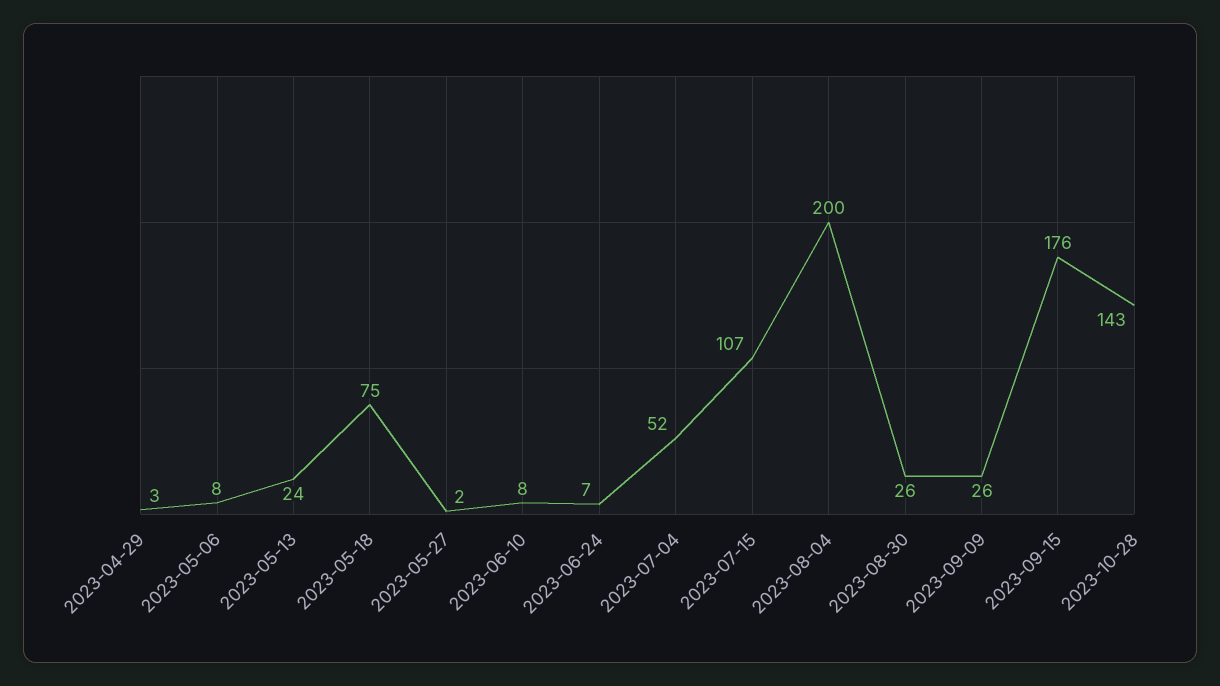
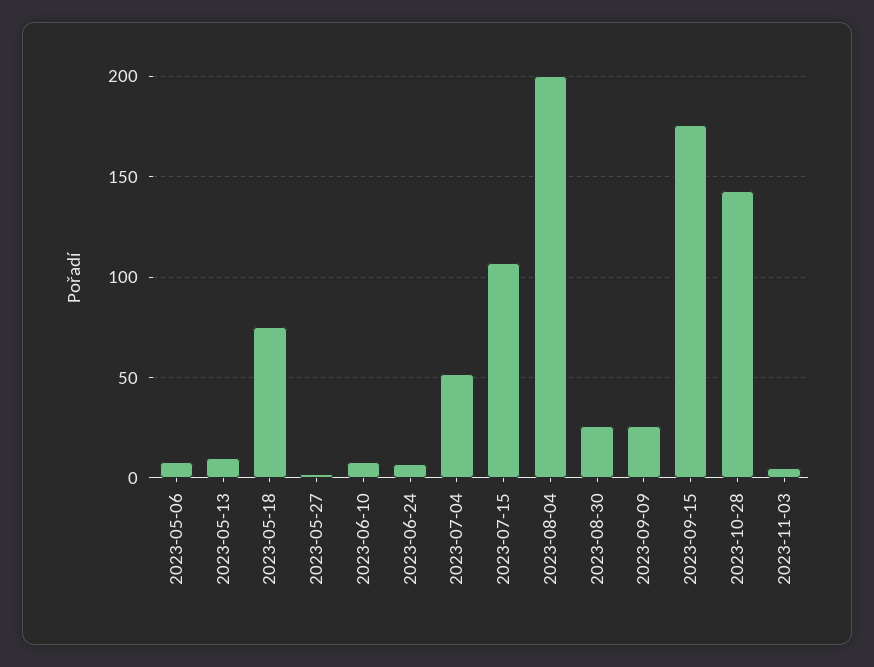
2023-04-29: 3 -> none
2023-05-13: 24 -> 10
2023-11-03: none -> 5

